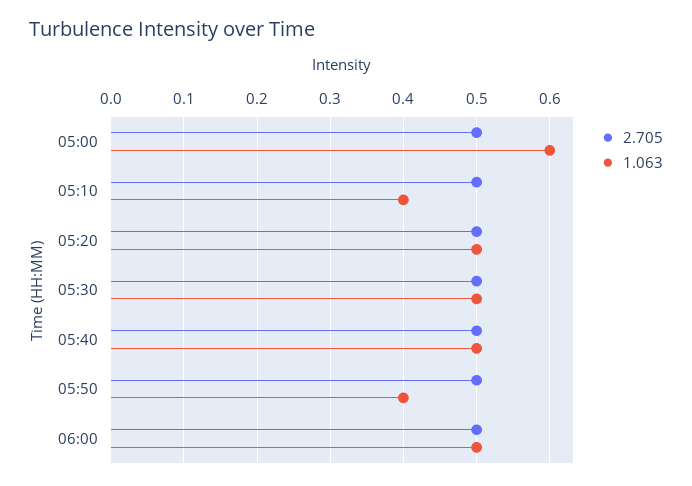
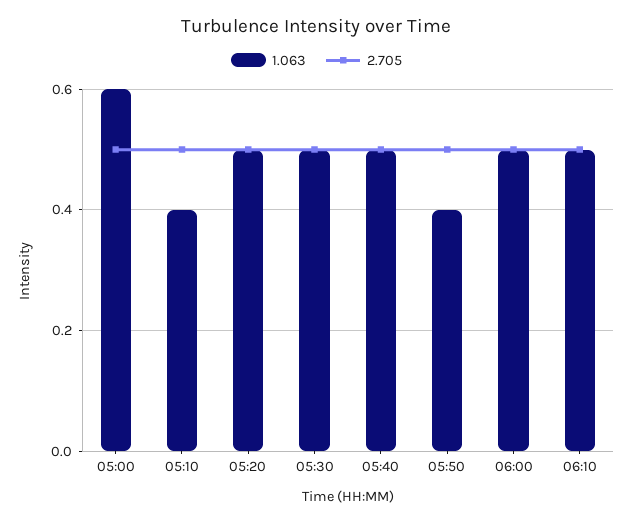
1.063, 06:10: none -> 0.5
2.705, 06:10: none -> 0.5

